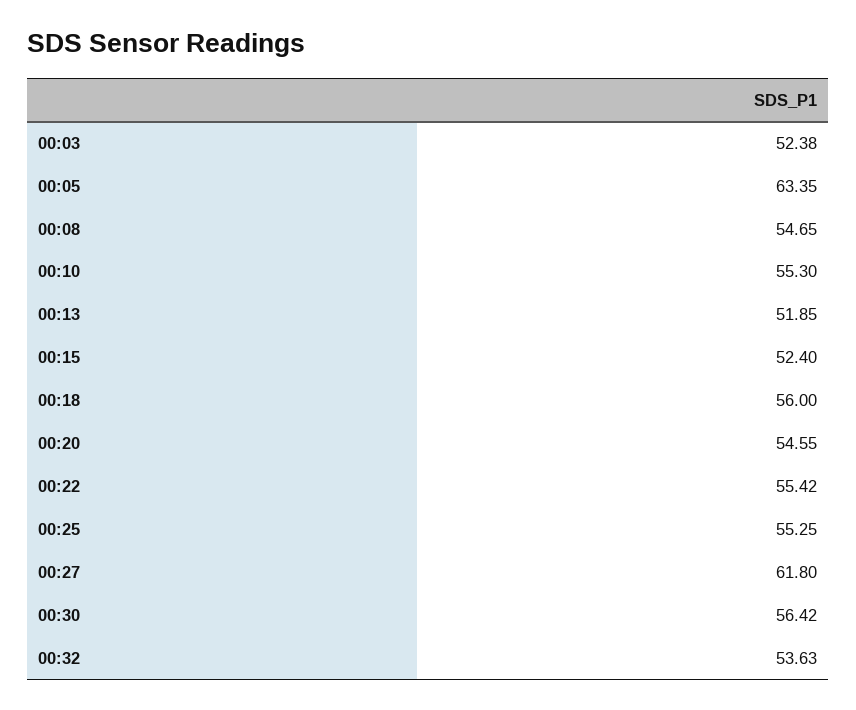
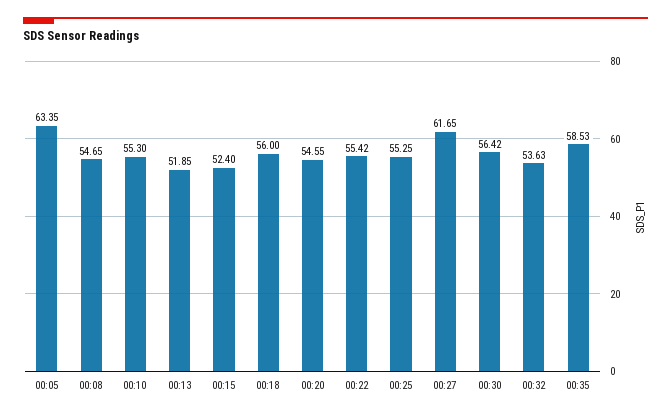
00:03: 52.38 -> none
00:27: 61.8 -> 61.65
00:35: none -> 58.53

